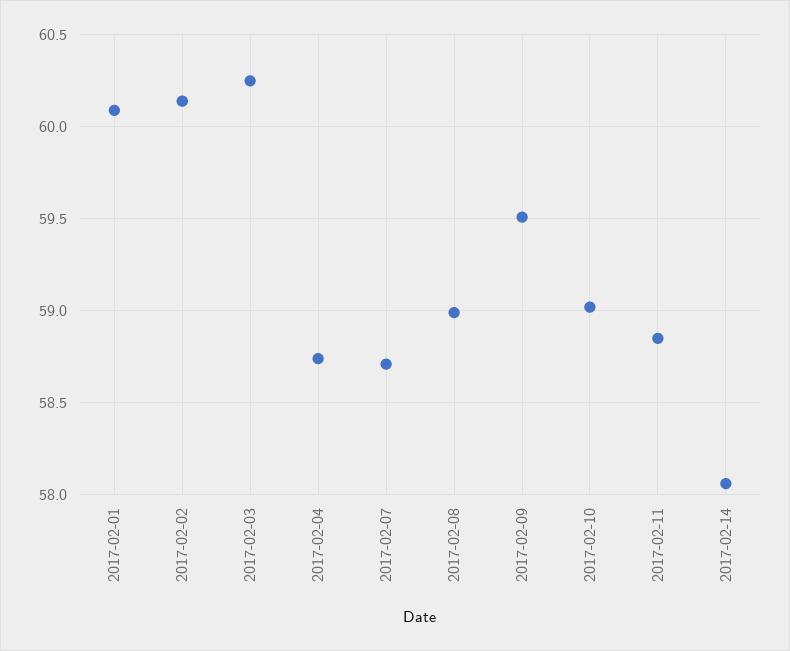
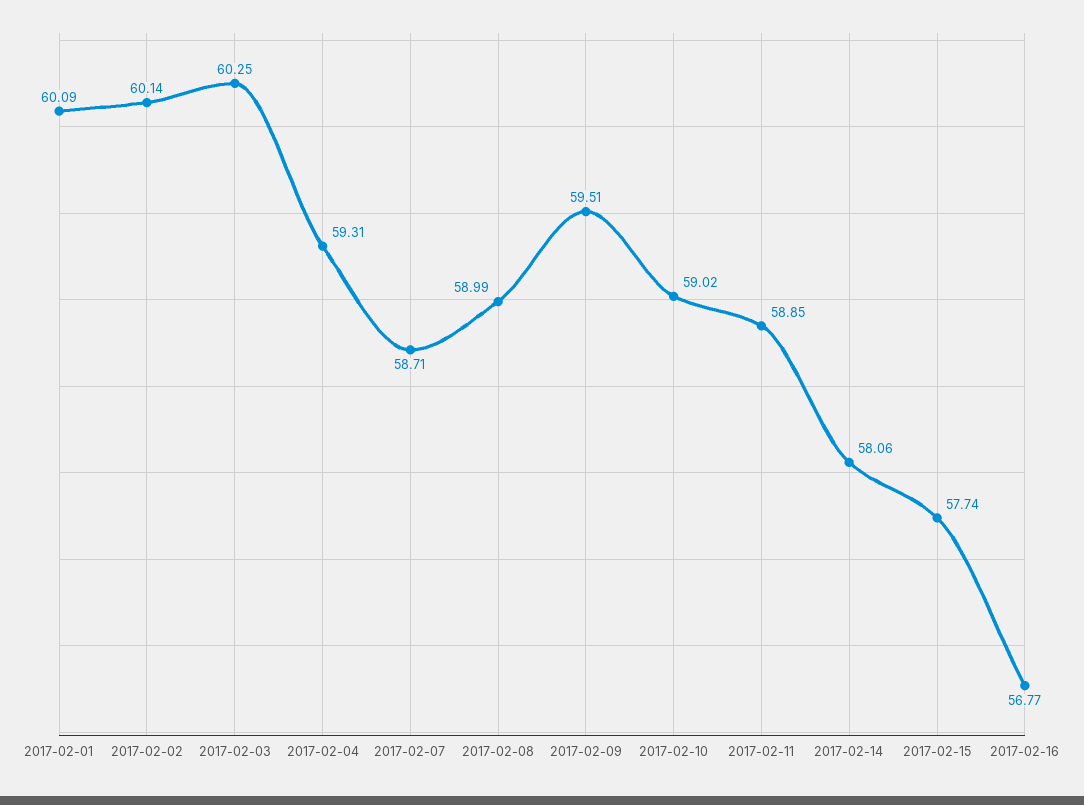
2017-02-04: 58.75 -> 59.31
2017-02-15: none -> 57.74
2017-02-16: none -> 56.77

